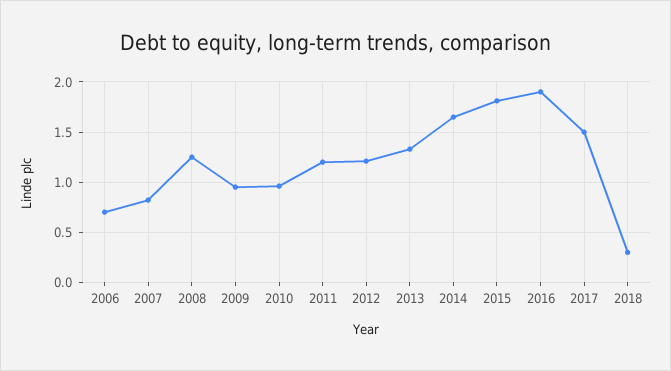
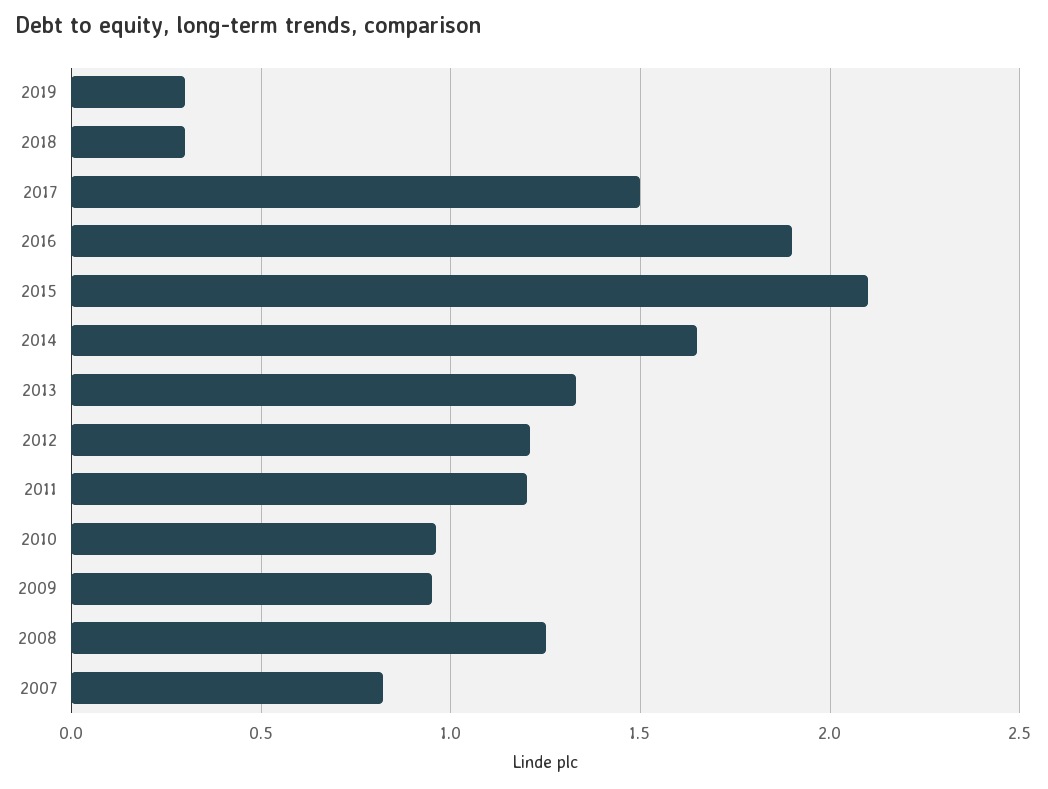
2006: 0.7 -> none
2015: 1.8 -> 2.1
2019: none -> 0.3

